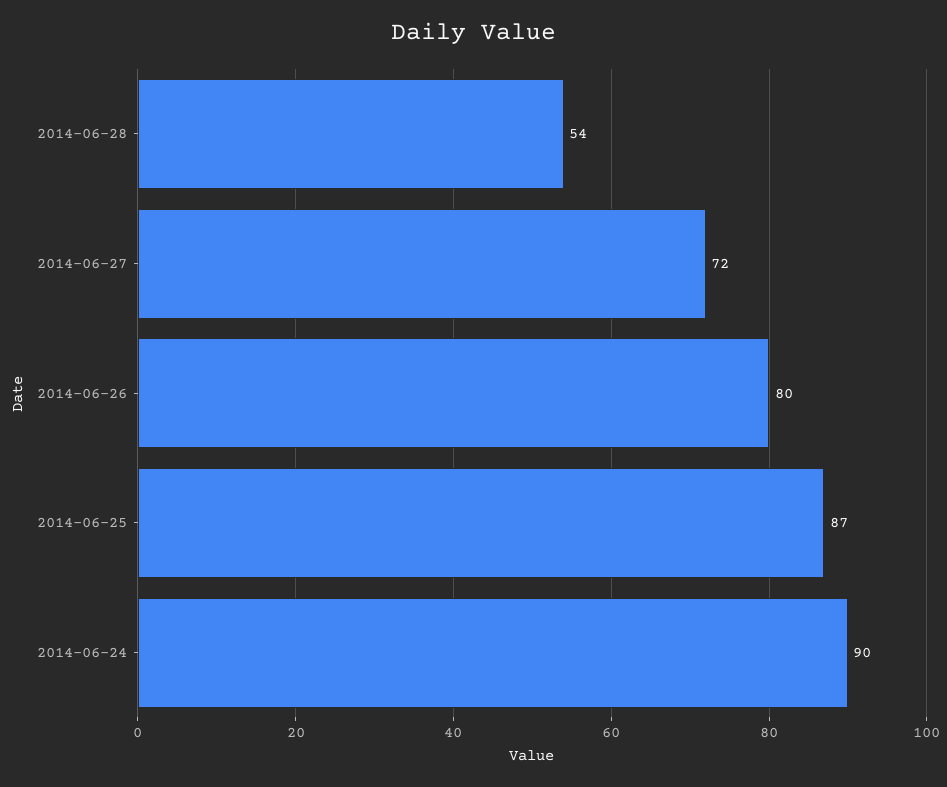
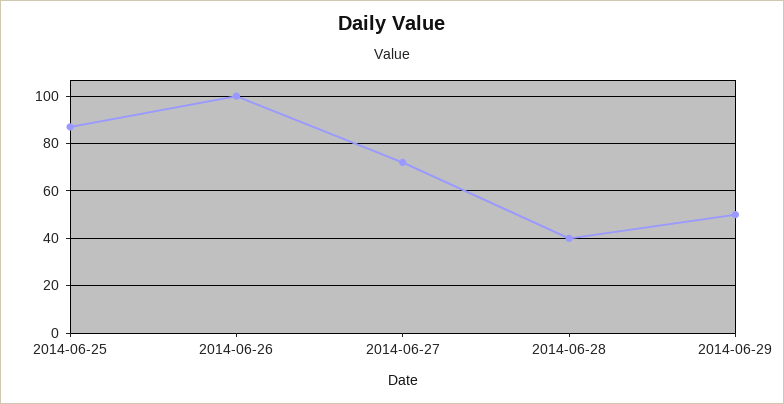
2014-06-28: 54 -> 40
2014-06-26: 80 -> 100
2014-06-24: 90 -> none
2014-06-29: none -> 50

